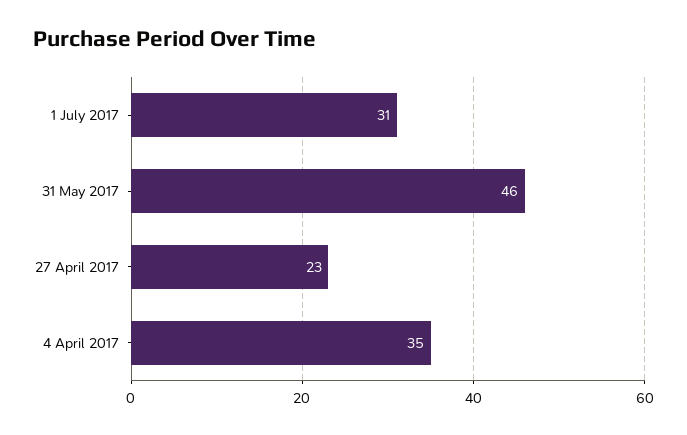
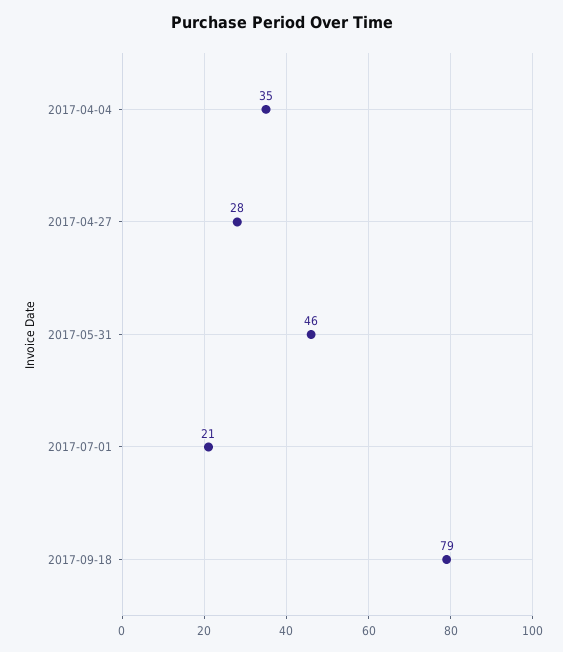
1 July 2017: 31 -> 21
27 April 2017: 23 -> 28
2017-09-18: none -> 79

